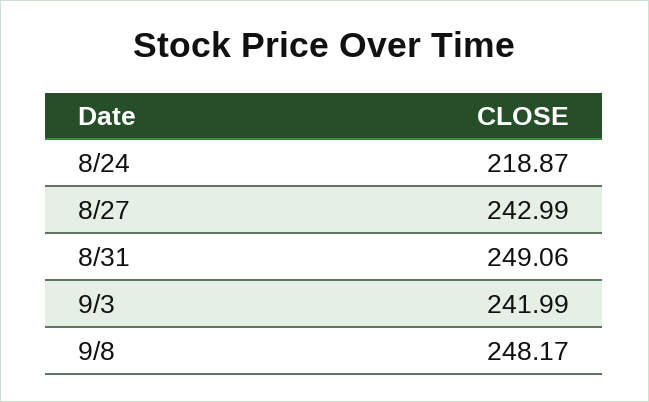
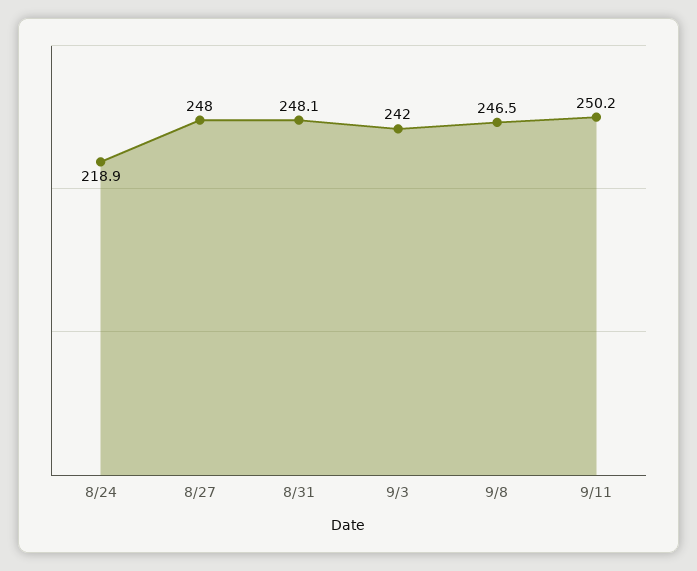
8/27: 242.99 -> 248
8/31: 249.06 -> 248.1
9/8: 248.17 -> 246.5
9/11: none -> 250.2

